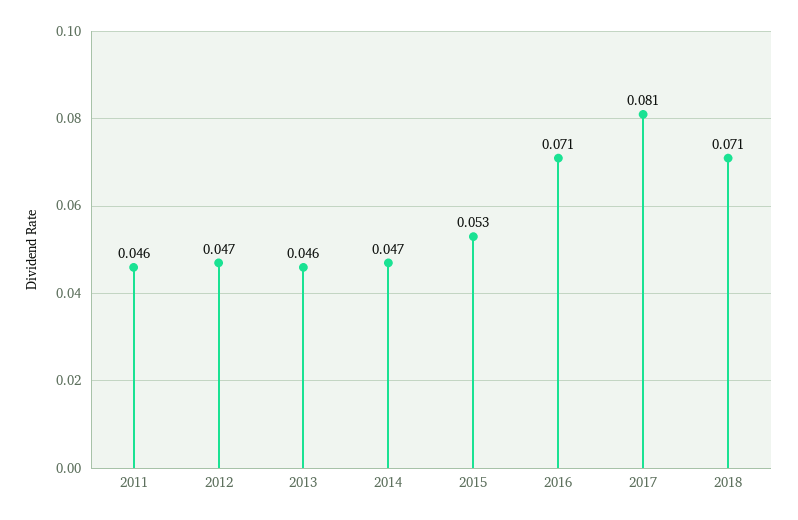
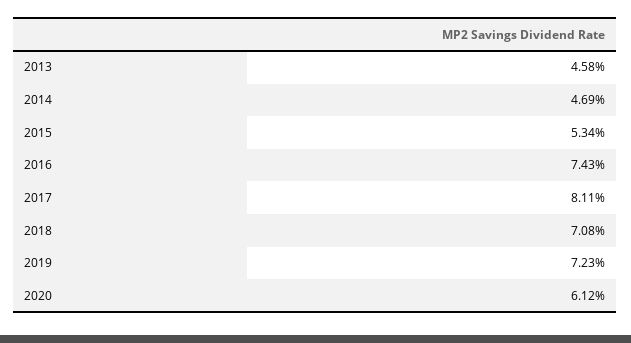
2011: 0.046 -> none
2012: 0.047 -> none
2016: 0.071 -> 0.0743
2019: none -> 0.0723
2020: none -> 0.0612

